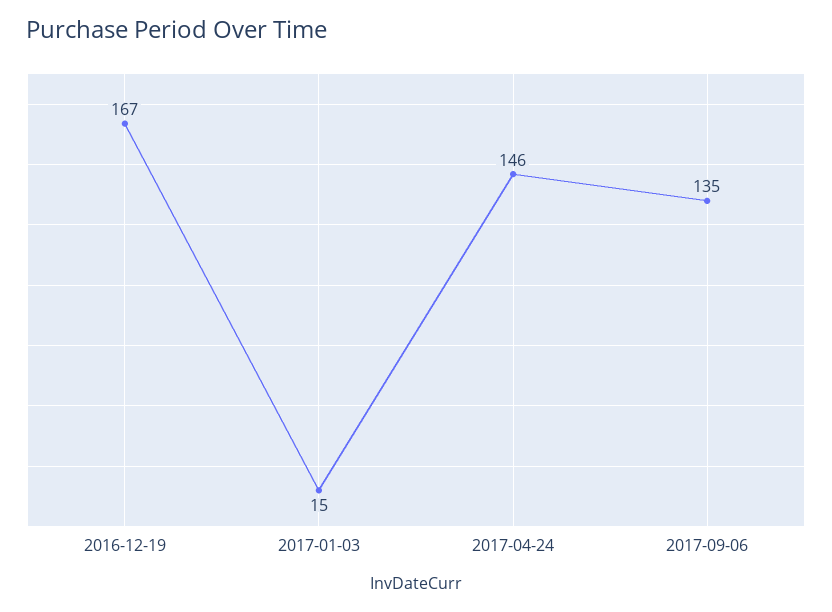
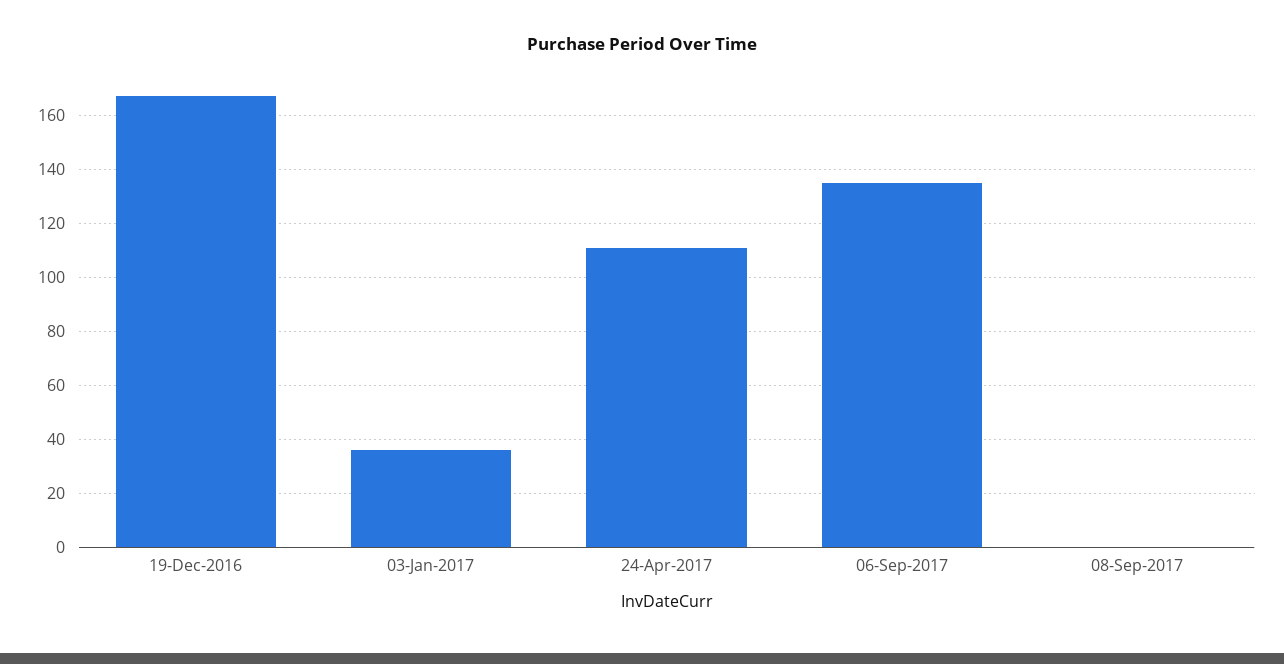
2017-01-03: 15 -> 35
2017-04-24: 146 -> 110
08-Sep-2017: none -> 0

